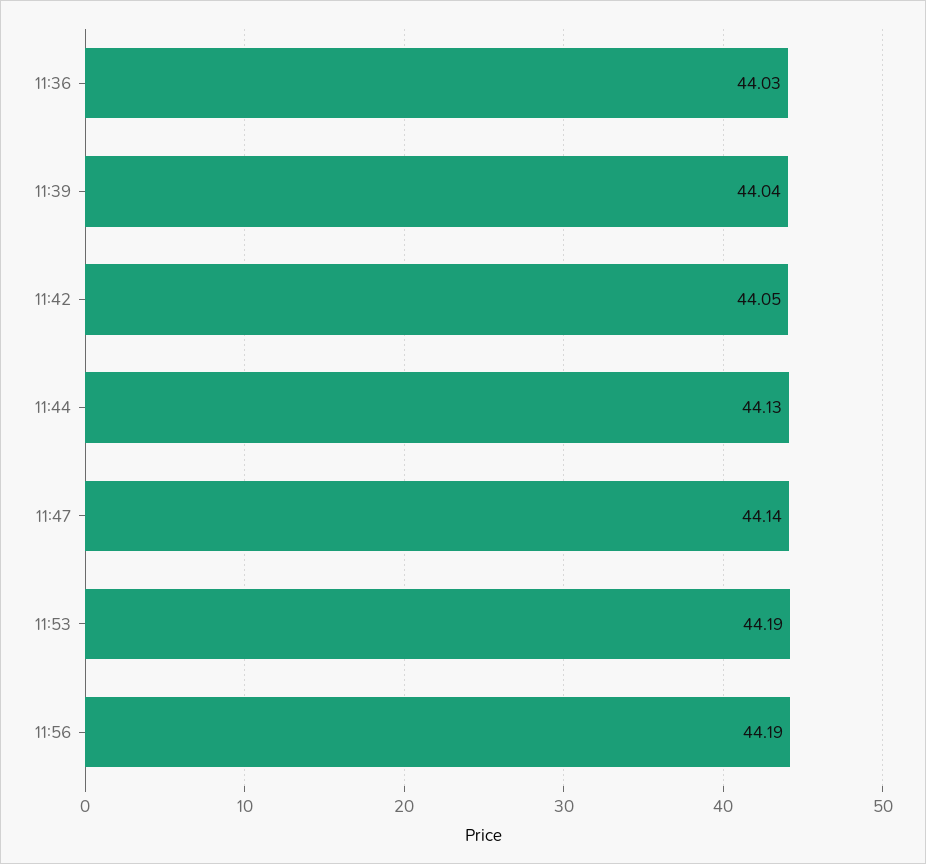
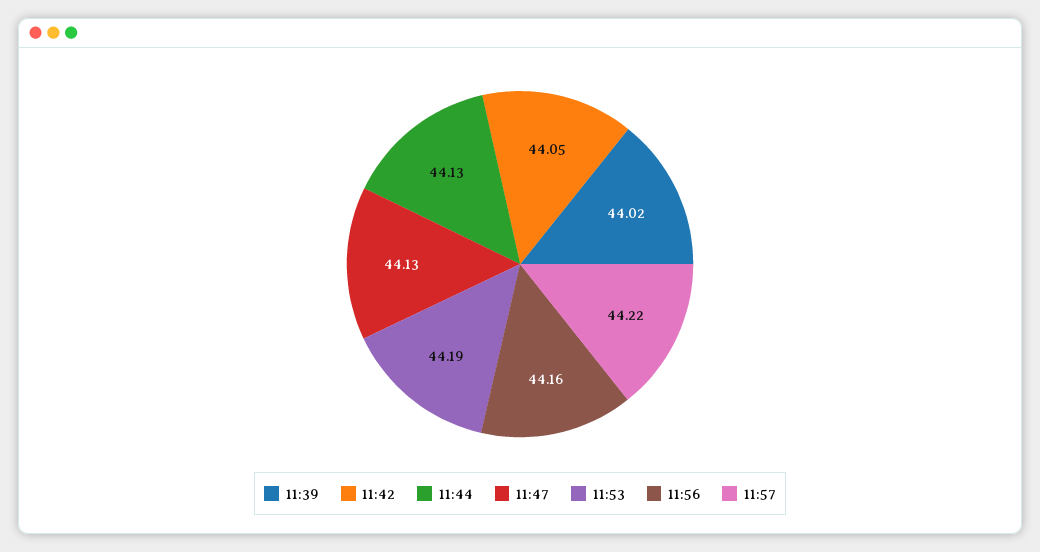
11:36: 44.03 -> none
11:39: 44.04 -> 44.02
11:47: 44.14 -> 44.13
11:56: 44.19 -> 44.16
11:57: none -> 44.22

